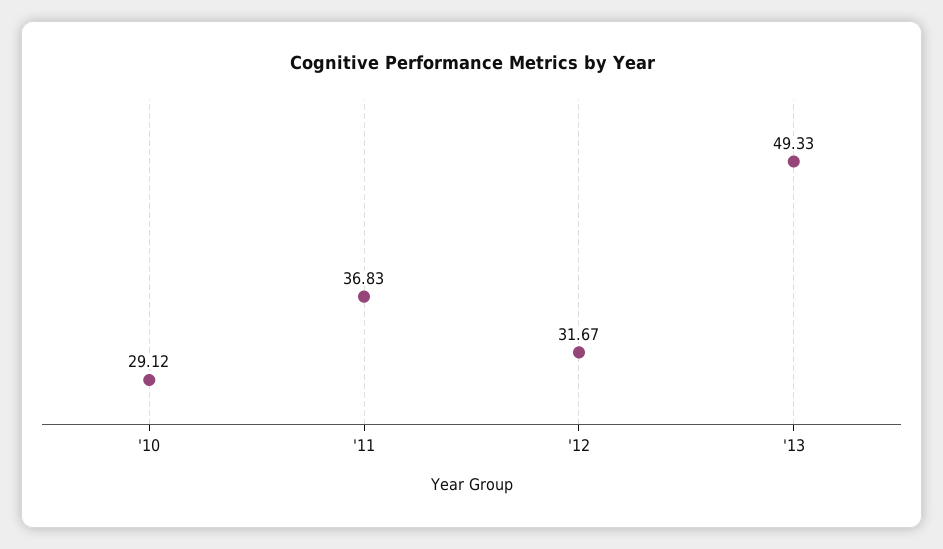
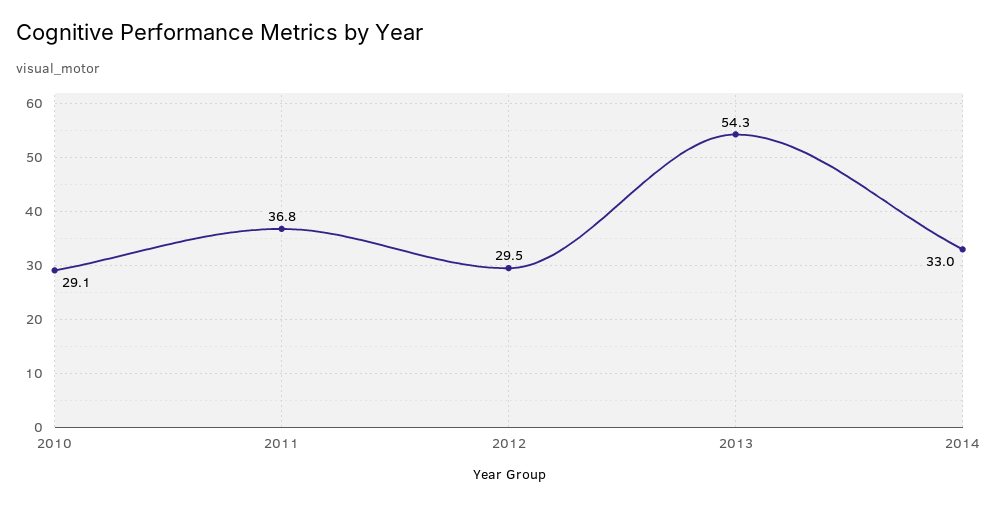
'12: 31.67 -> 29.5
'13: 49.33 -> 54.3
2014: none -> 33

